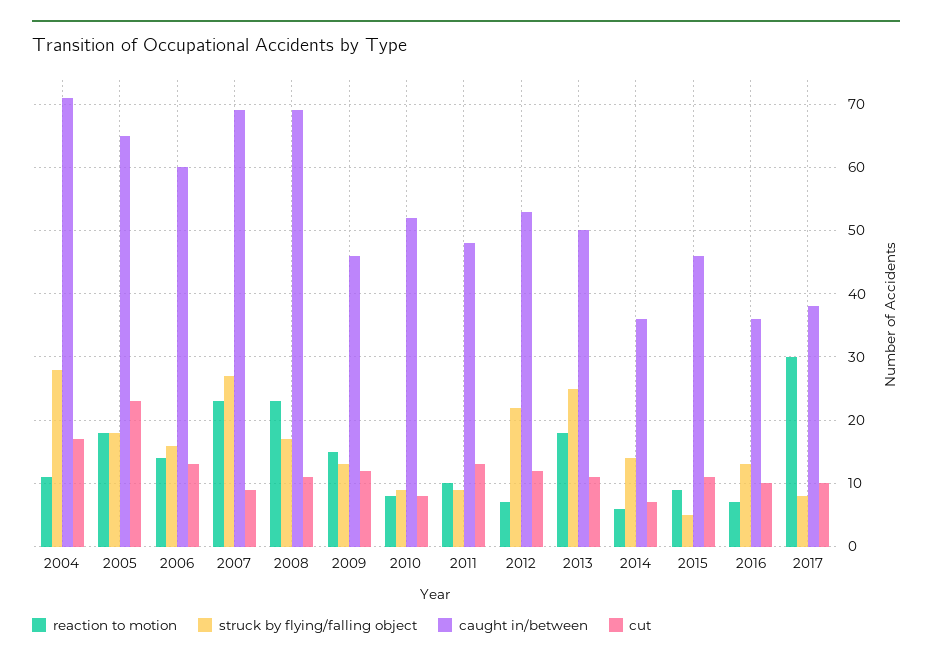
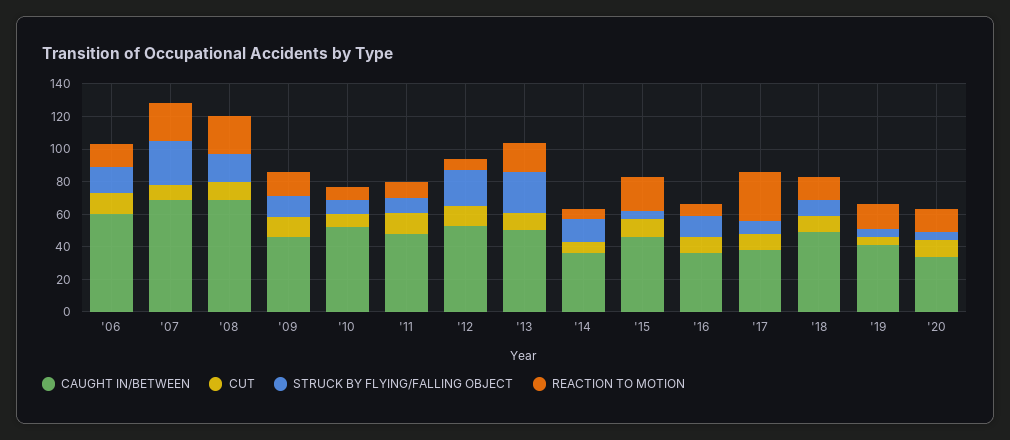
reaction to motion, 2004: 11 -> none
struck by flying/falling object, 2004: 28 -> none
caught in/between, 2004: 71 -> none
cut, 2004: 17 -> none
reaction to motion, 2005: 18 -> none
struck by flying/falling object, 2005: 18 -> none
caught in/between, 2005: 65 -> none
cut, 2005: 23 -> none
reaction to motion, 2015: 9 -> 20
caught in/between, '18: none -> 50
cut, '18: none -> 10
struck by flying/falling object, '18: none -> 10
reaction to motion, '18: none -> 15
caught in/between, '19: none -> 40
cut, '19: none -> 5
struck by flying/falling object, '19: none -> 5
reaction to motion, '19: none -> 15
caught in/between, '20: none -> 35
cut, '20: none -> 10
struck by flying/falling object, '20: none -> 5
reaction to motion, '20: none -> 15

